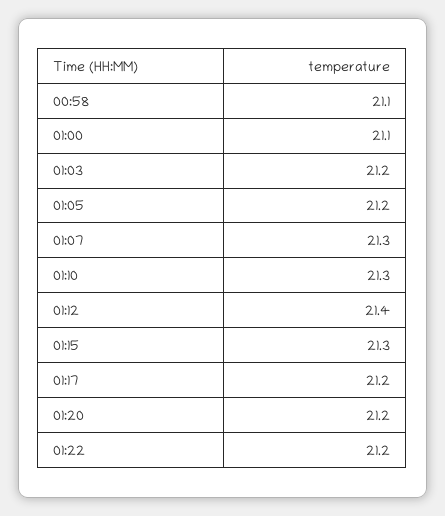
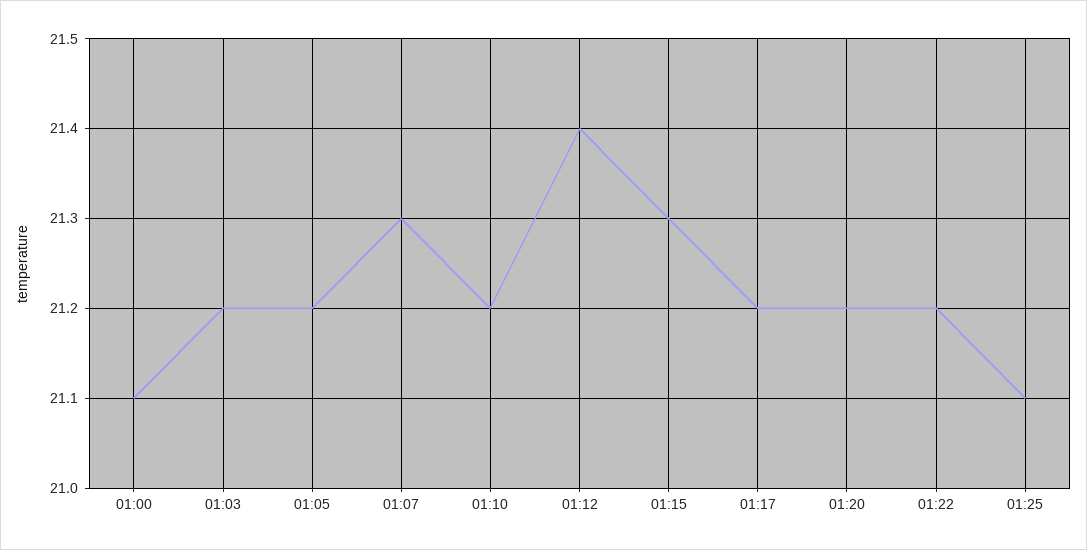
00:58: 21.1 -> none
01:10: 21.3 -> 21.2
01:25: none -> 21.1

